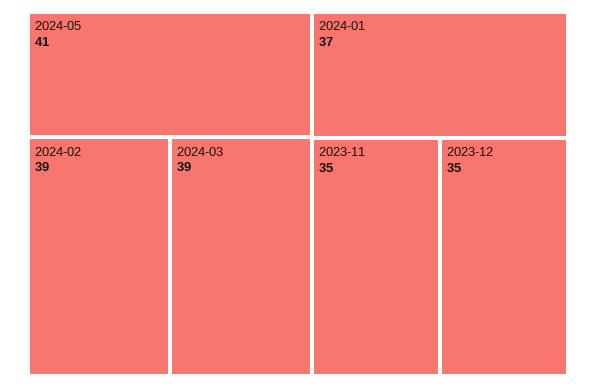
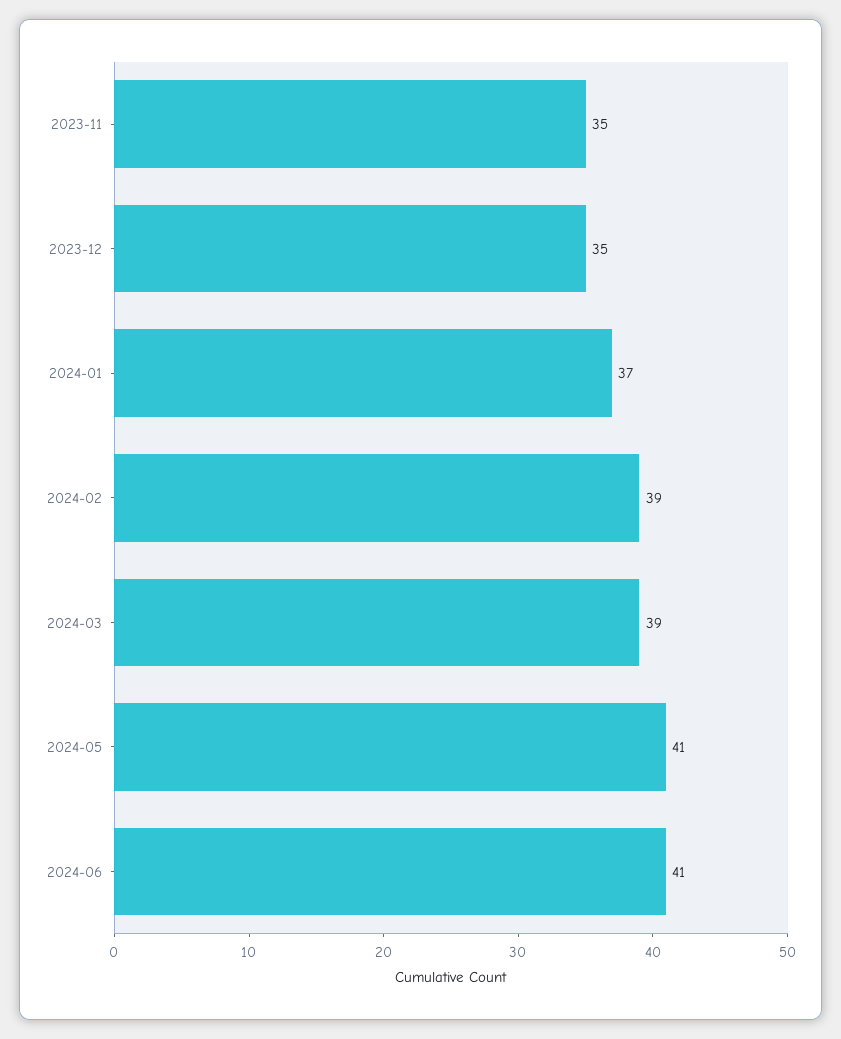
2024-06: none -> 41

